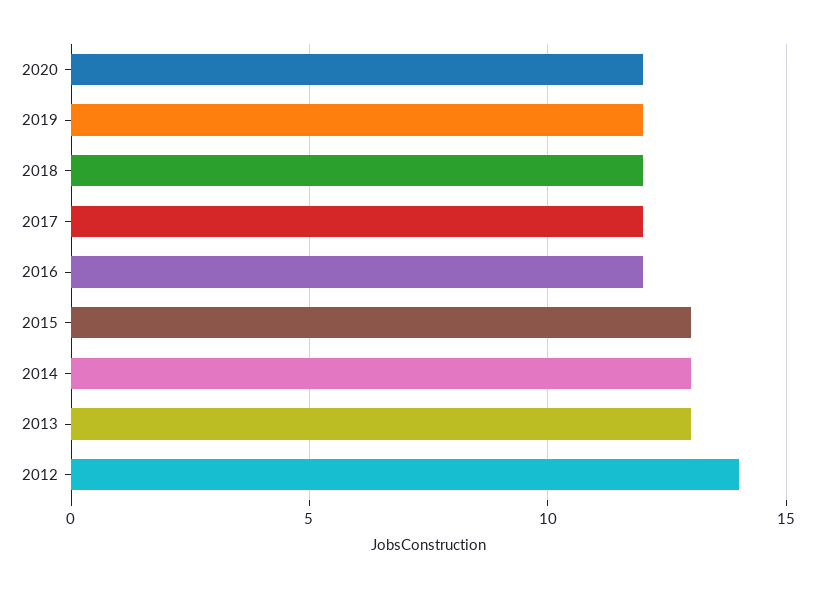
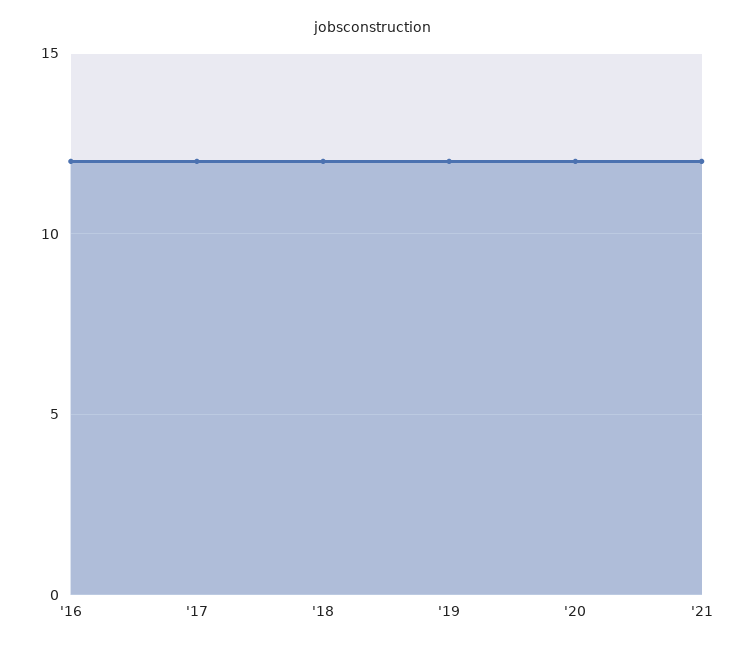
2015: 13 -> none
2014: 13 -> none
2013: 13 -> none
2012: 14 -> none
'21: none -> 12

